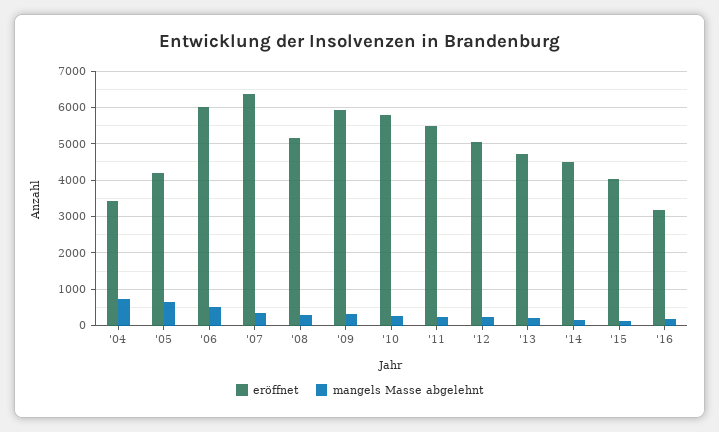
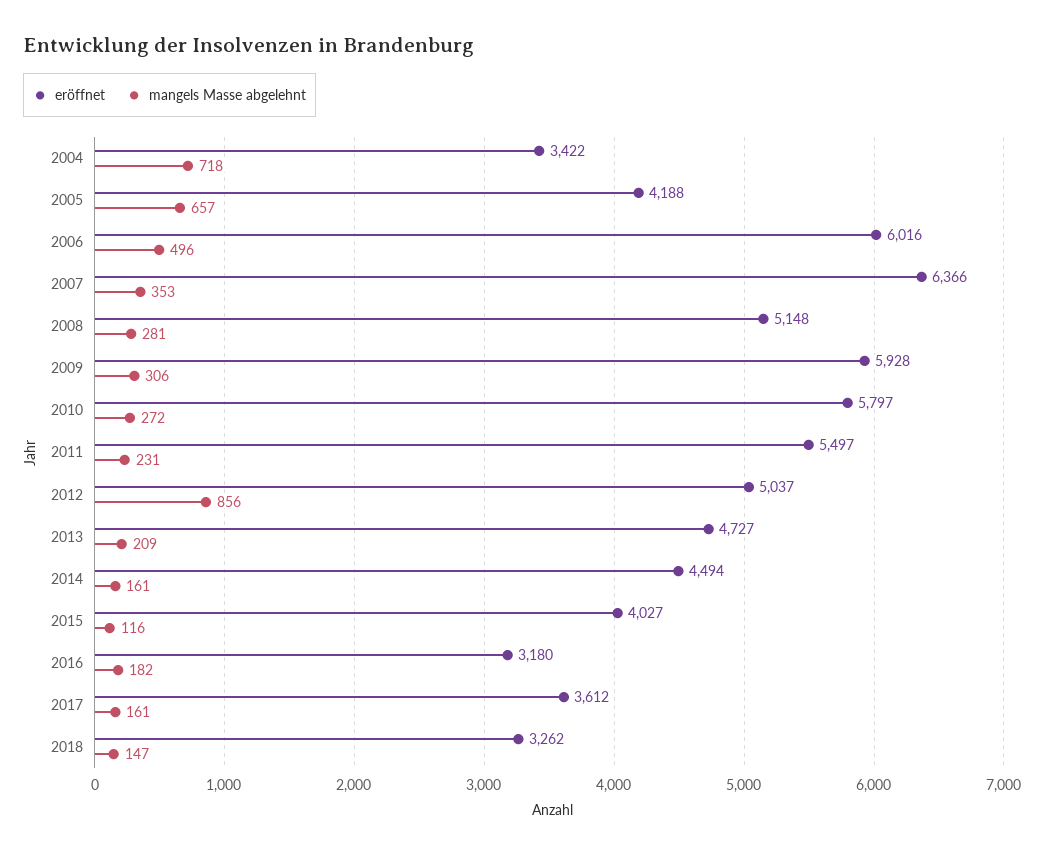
mangels Masse abgelehnt, '12: 200 -> 856
eröffnet, 2017: none -> 3612
mangels Masse abgelehnt, 2017: none -> 161
eröffnet, 2018: none -> 3262
mangels Masse abgelehnt, 2018: none -> 147

